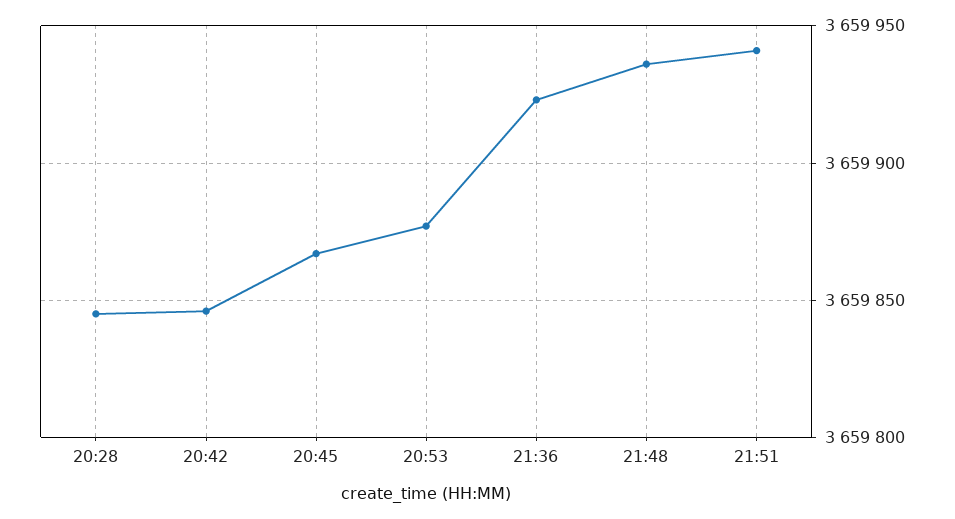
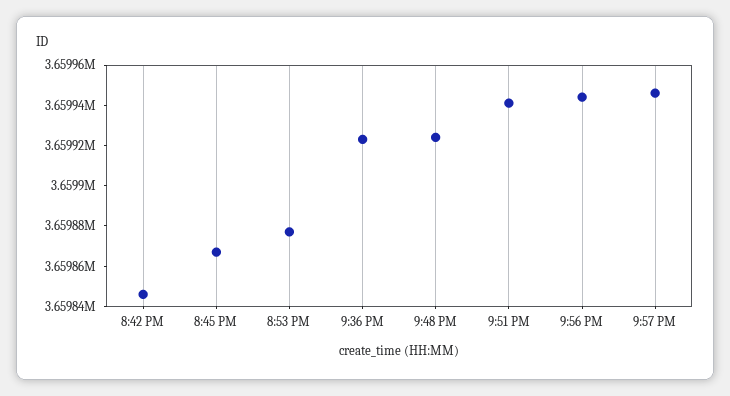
20:28: 3659845 -> none
21:48: 3659935 -> 3659925
9:56 PM: none -> 3659945
9:57 PM: none -> 3659945

